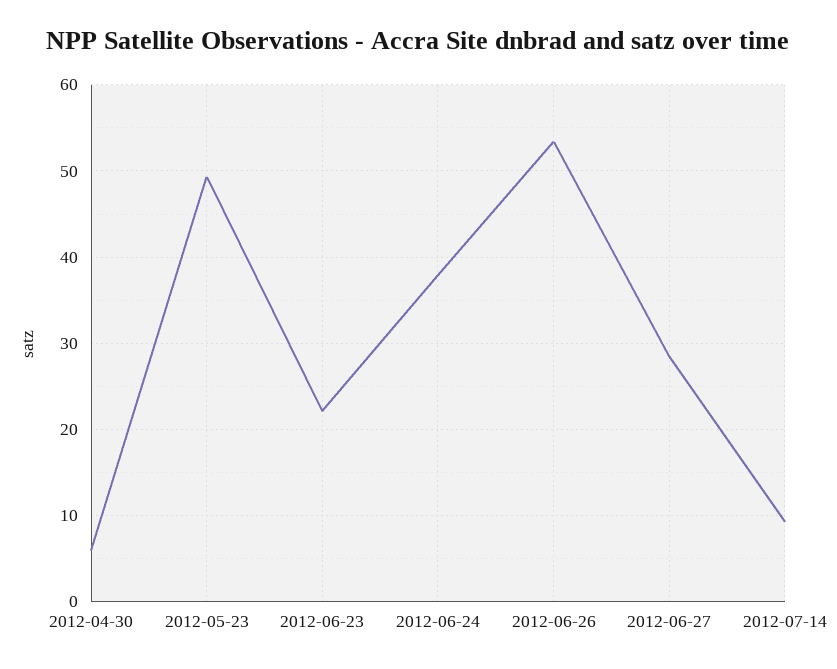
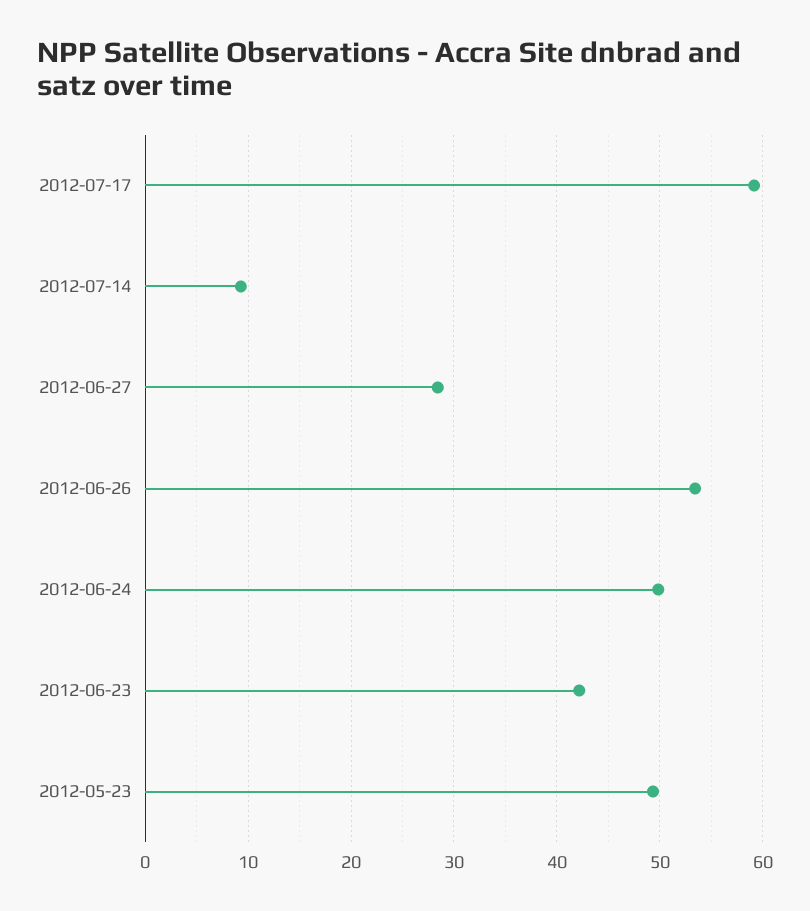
2012-04-30: 6 -> none
2012-06-23: 22 -> 42
2012-06-24: 38 -> 50
2012-07-17: none -> 59

